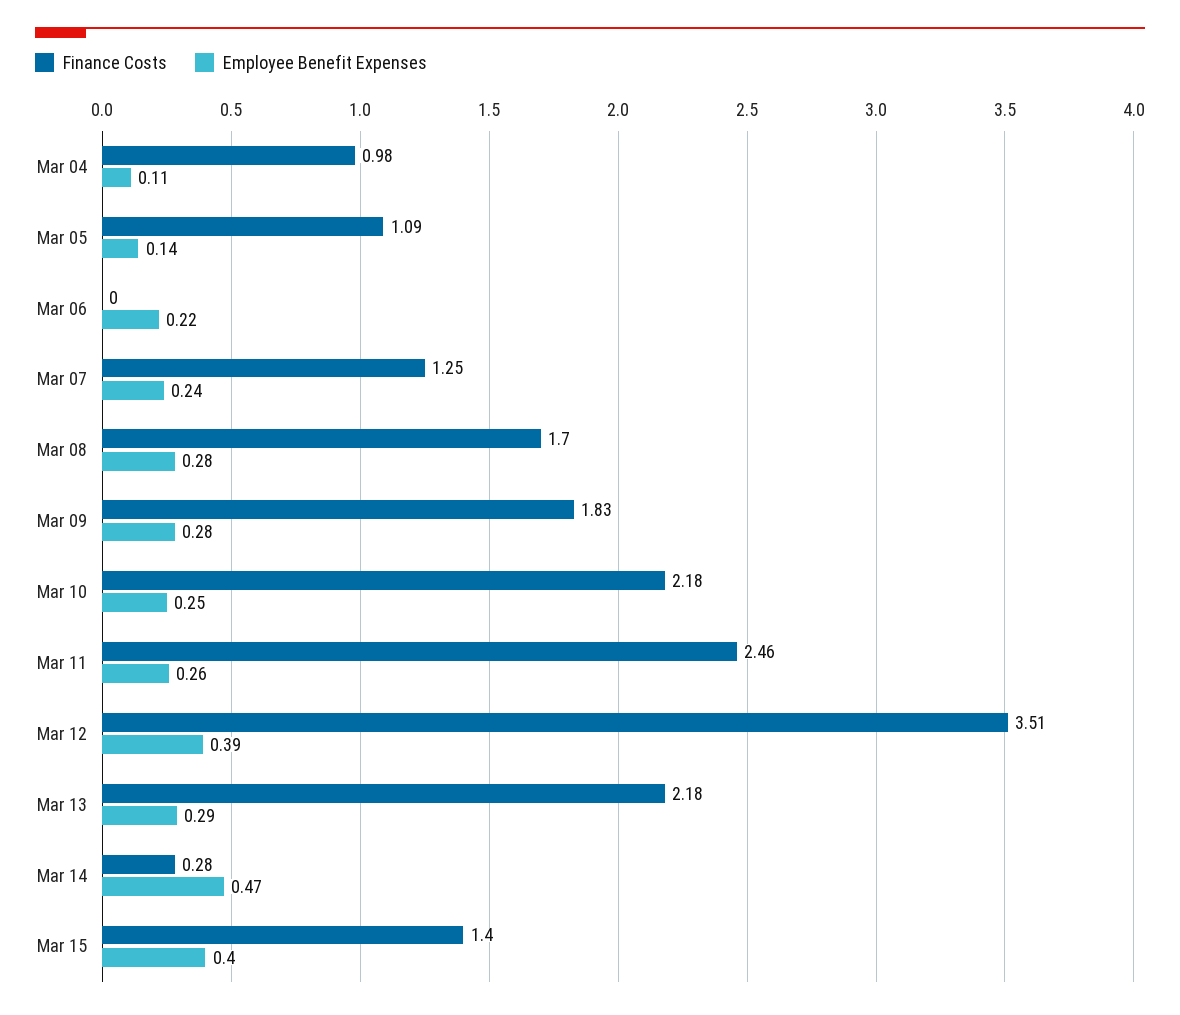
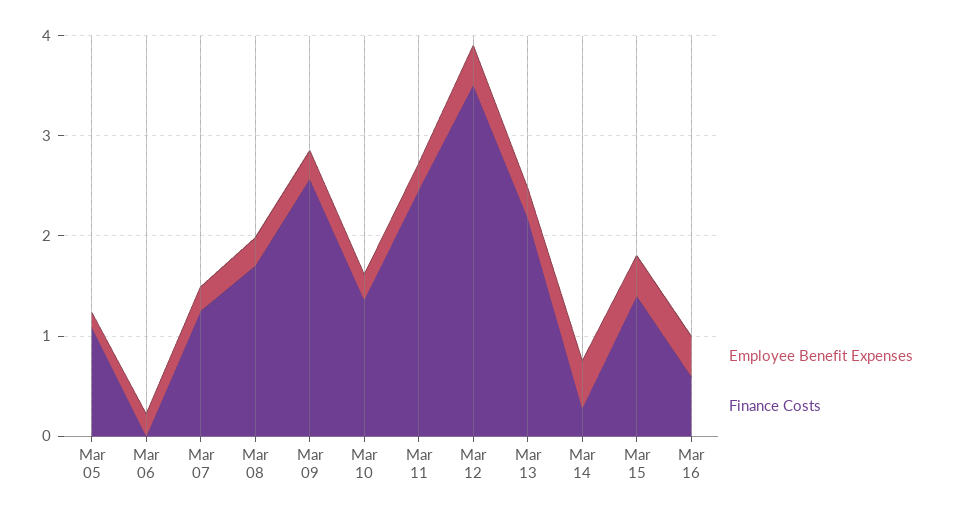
Finance Costs, Mar 04: 0.98 -> none
Employee Benefit Expenses, Mar 04: 0.11 -> none
Finance Costs, Mar 09: 1.83 -> 2.6
Finance Costs, Mar 10: 2.18 -> 1.4
Employee Benefit Expenses, Mar 16: none -> 0.4
Finance Costs, Mar 16: none -> 0.6

